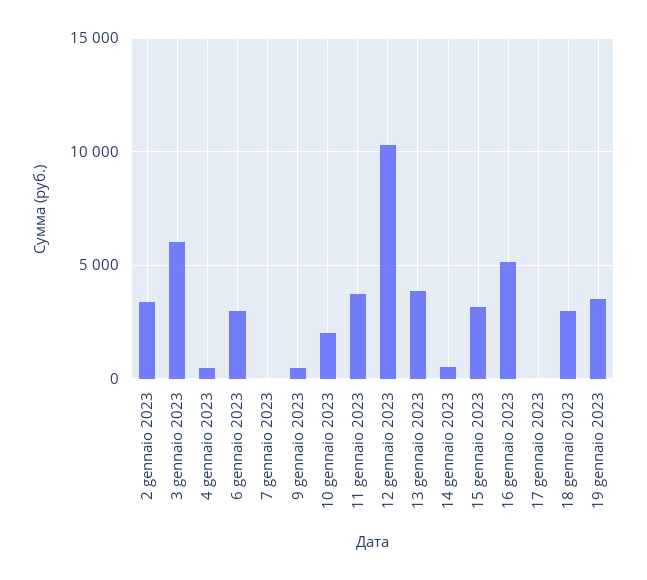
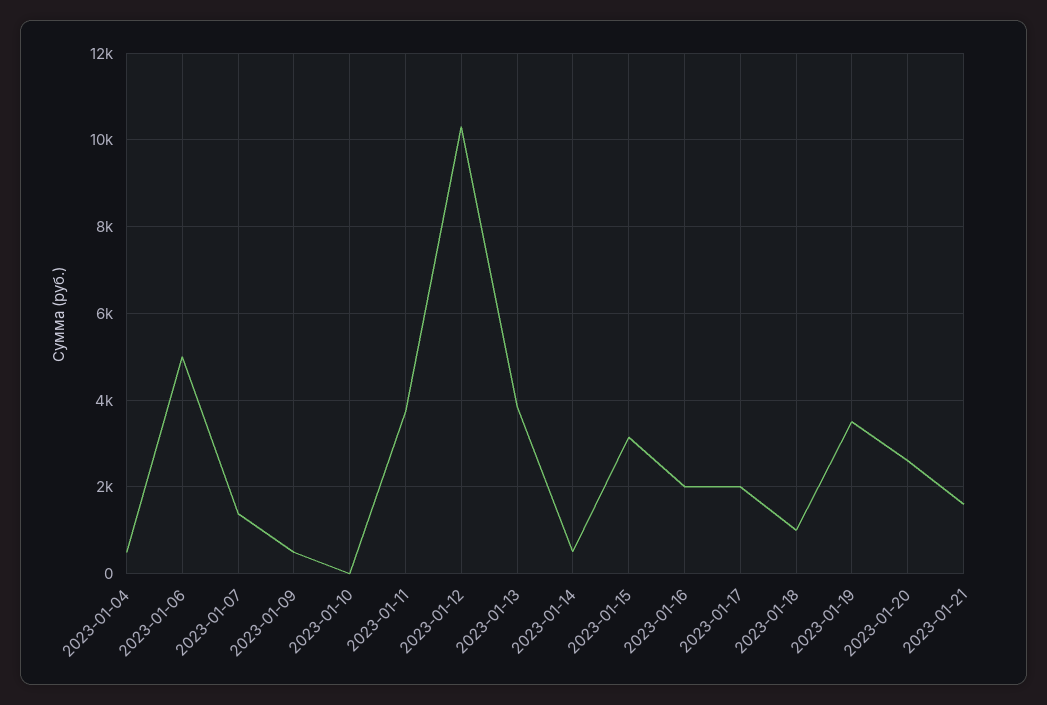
2 gennaio 2023: 3500 -> none
3 gennaio 2023: 6000 -> none
6 gennaio 2023: 3000 -> 5000
7 gennaio 2023: 0 -> 1400
10 gennaio 2023: 2000 -> 0
16 gennaio 2023: 5000 -> 2000
17 gennaio 2023: 0 -> 2000
18 gennaio 2023: 3000 -> 1000
2023-01-20: none -> 2600
2023-01-21: none -> 1600

